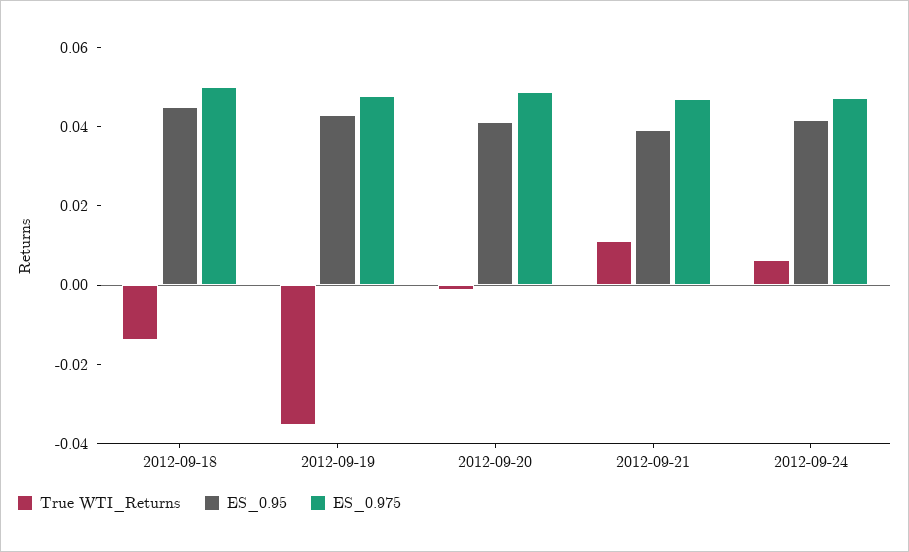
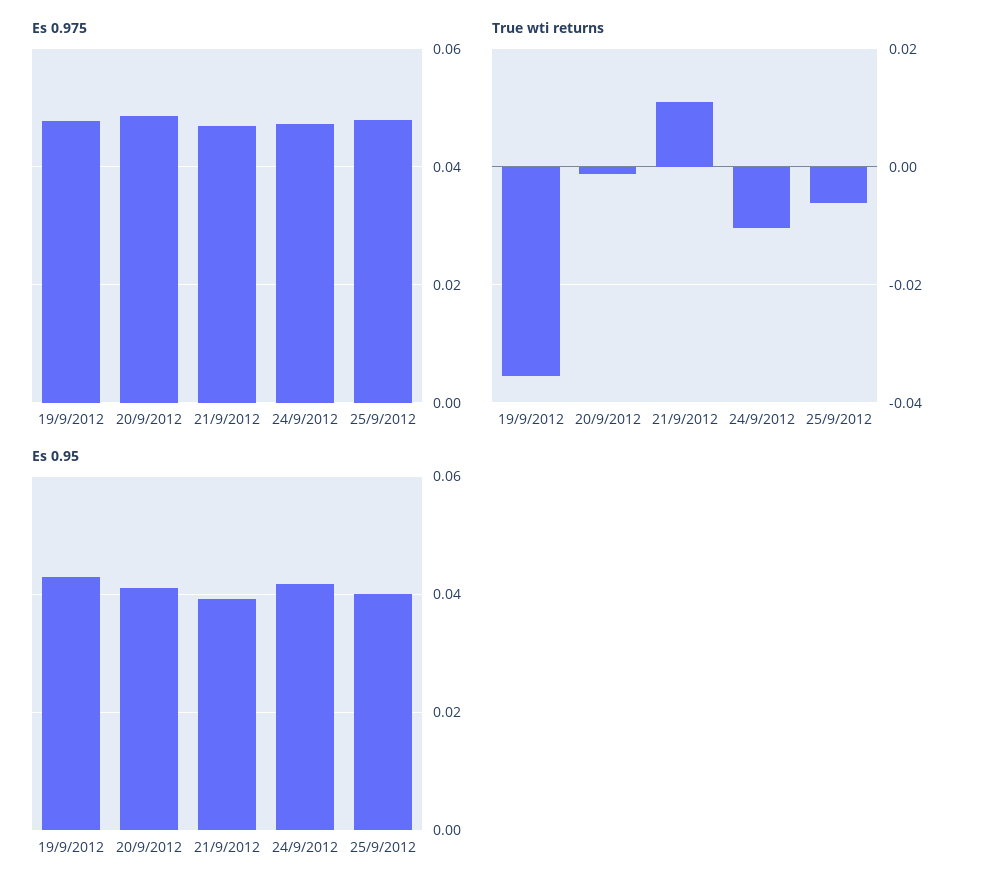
True WTI_Returns, 2012-09-18: -0.015 -> none
ES_0.95, 2012-09-18: 0.045 -> none
ES_0.975, 2012-09-18: 0.05 -> none
True WTI_Returns, 2012-09-24: 0.005 -> -0.01
ES_0.975, 25/9/2012: none -> 0.048
True WTI_Returns, 25/9/2012: none -> -0.006
ES_0.95, 25/9/2012: none -> 0.04

